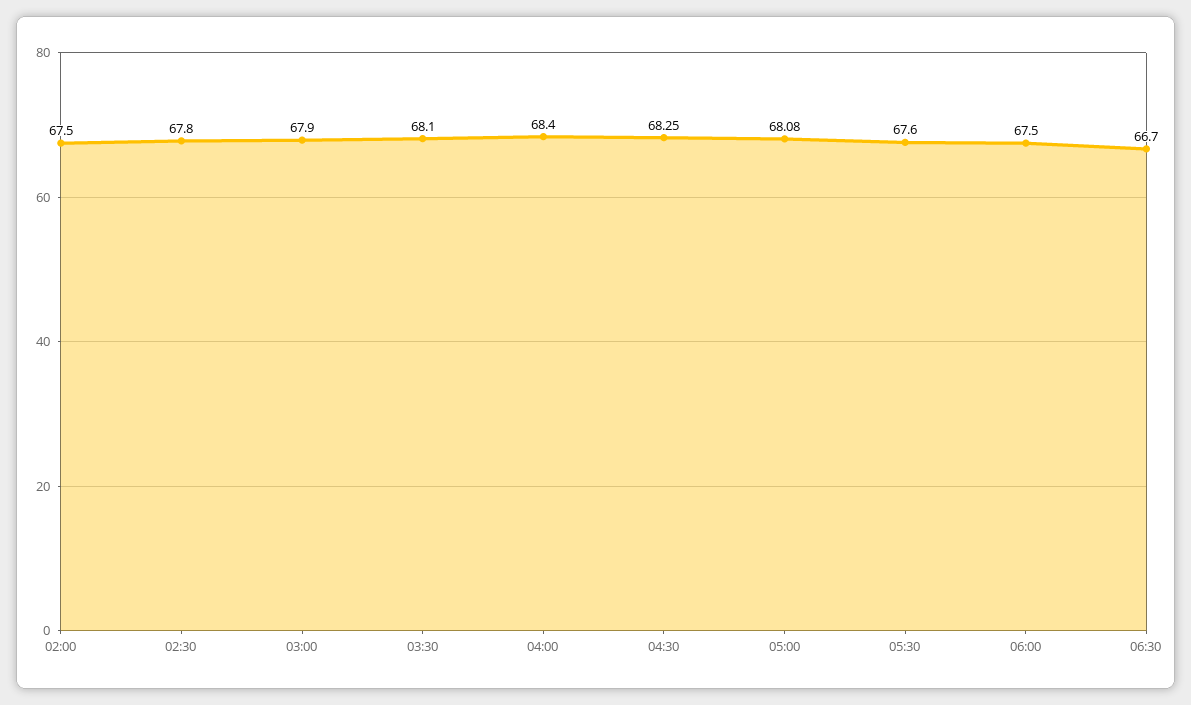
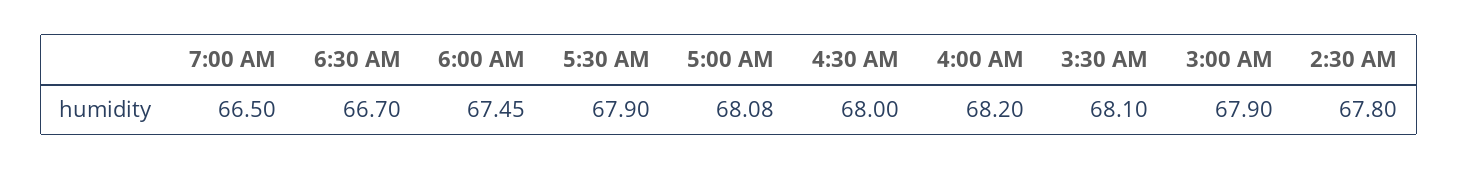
02:00: 67.5 -> none
04:00: 68.4 -> 68.2
04:30: 68.25 -> 68
05:30: 67.6 -> 67.9
06:00: 67.5 -> 67.45
7:00 AM: none -> 66.5

